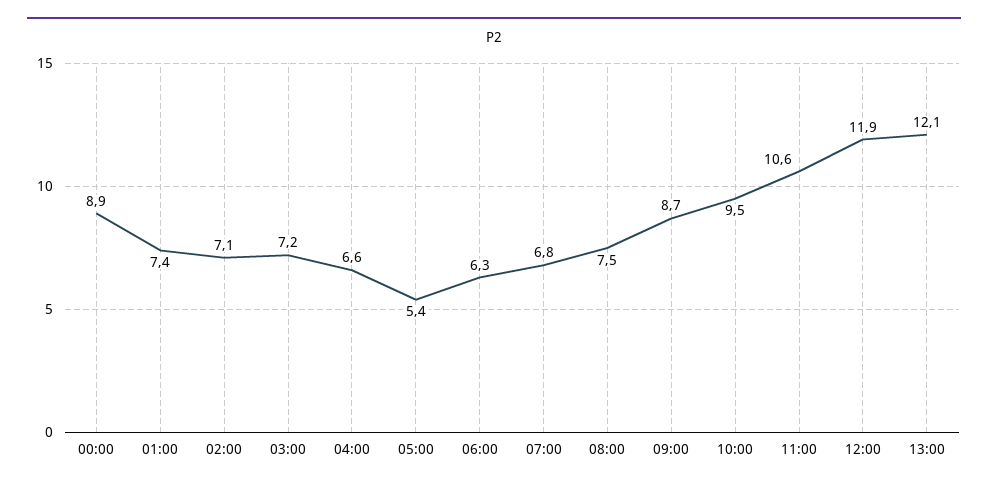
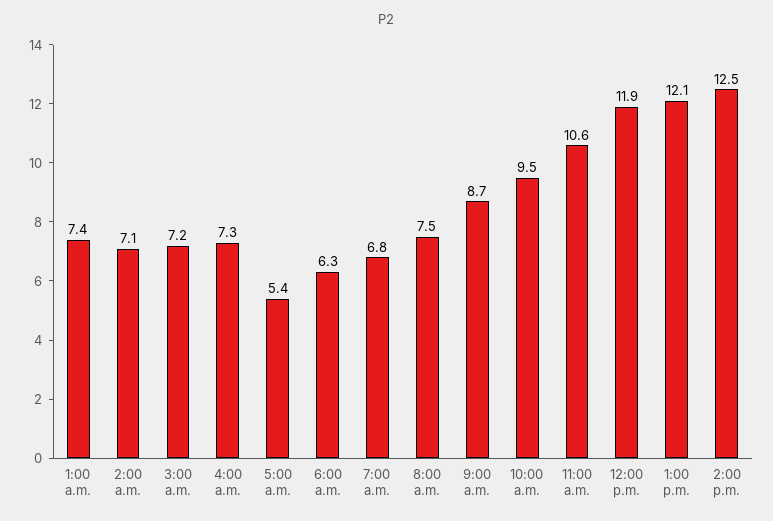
00:00: 8.9 -> none
04:00: 6.6 -> 7.3
2:00 p.m.: none -> 12.5

